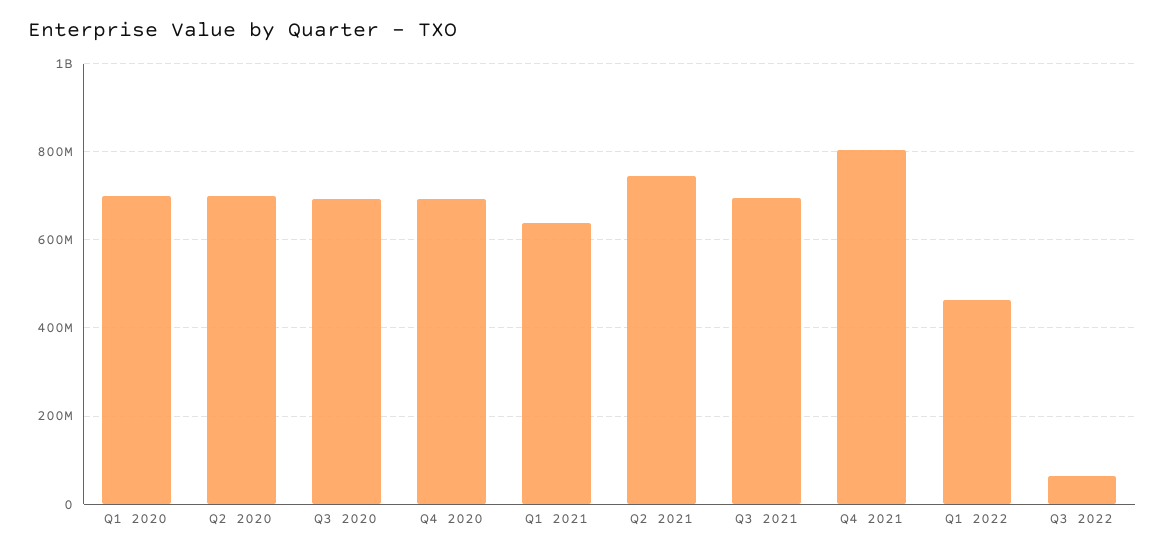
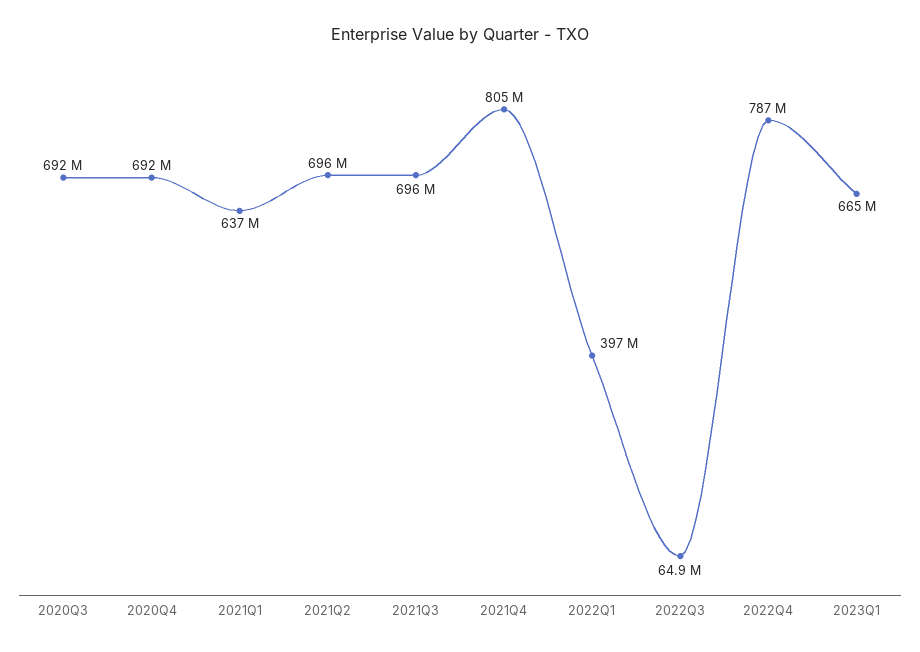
Q1 2020: 700000000 -> none
Q2 2020: 700000000 -> none
Q2 2021: 740000000 -> 696000000
Q1 2022: 460000000 -> 397000000
2022Q4: none -> 787000000
2023Q1: none -> 665000000

